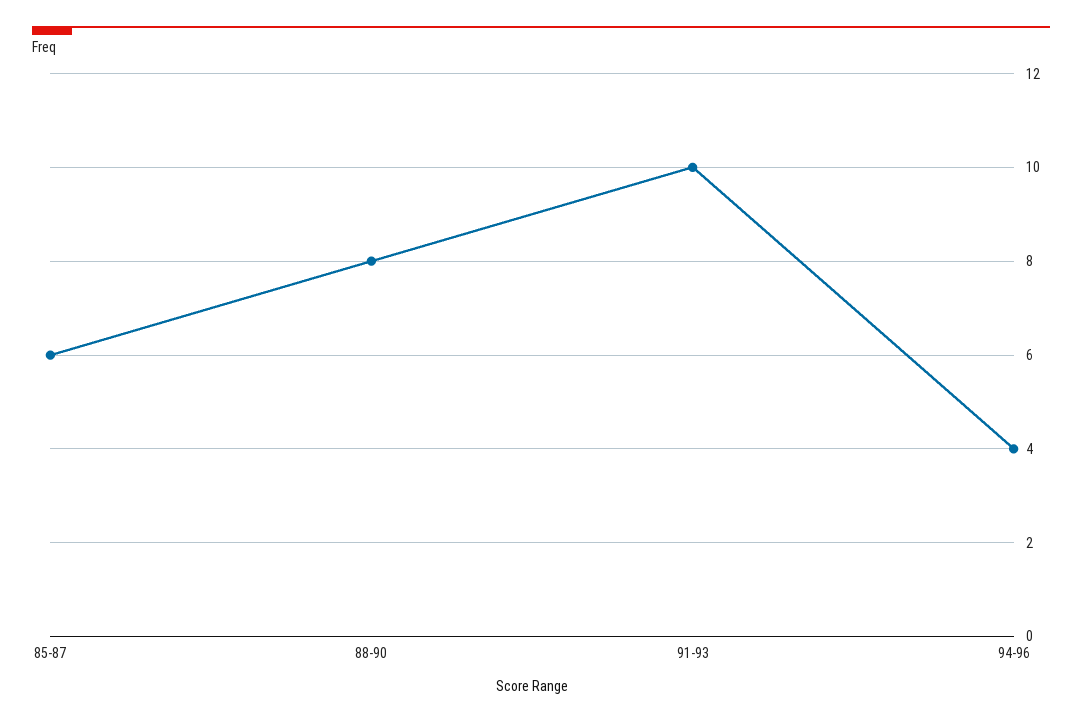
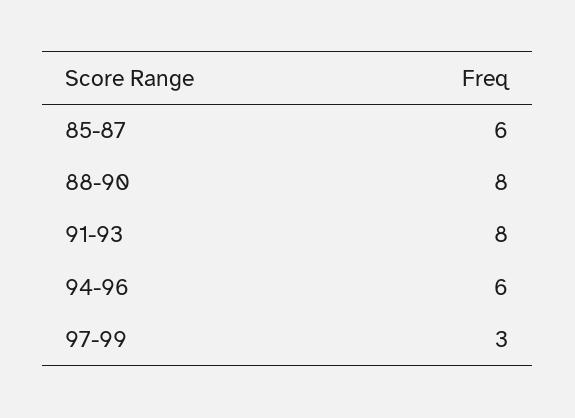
91-93: 10 -> 8
94-96: 4 -> 6
97-99: none -> 3

